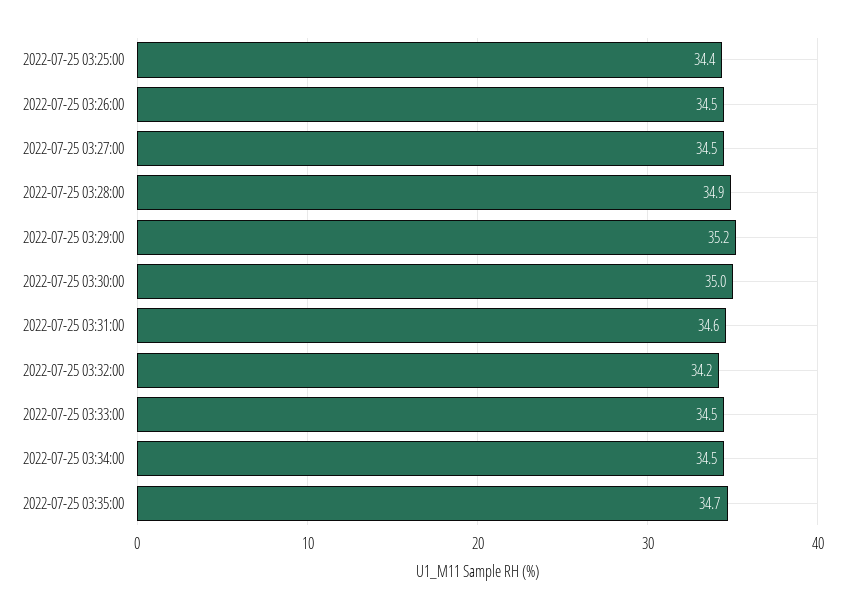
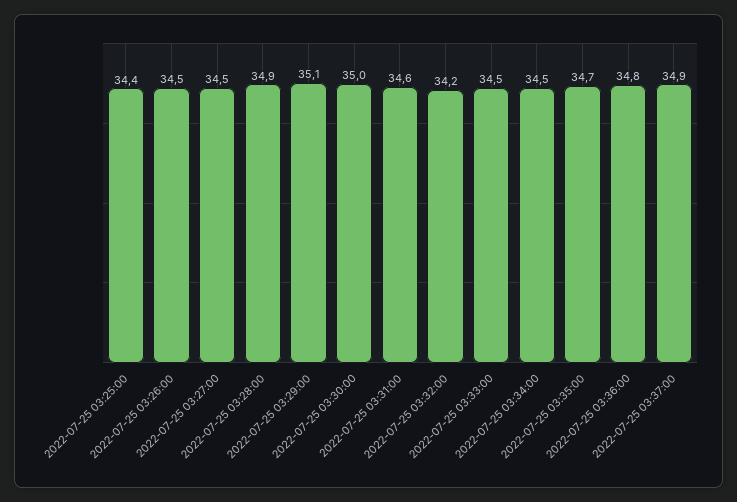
2022-07-25 03:29:00: 35.2 -> 35.1
2022-07-25 03:36:00: none -> 34.8
2022-07-25 03:37:00: none -> 34.9

